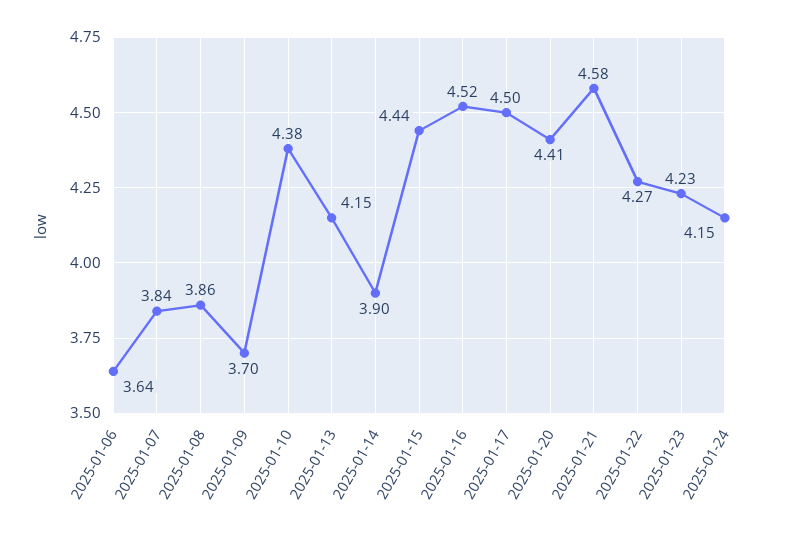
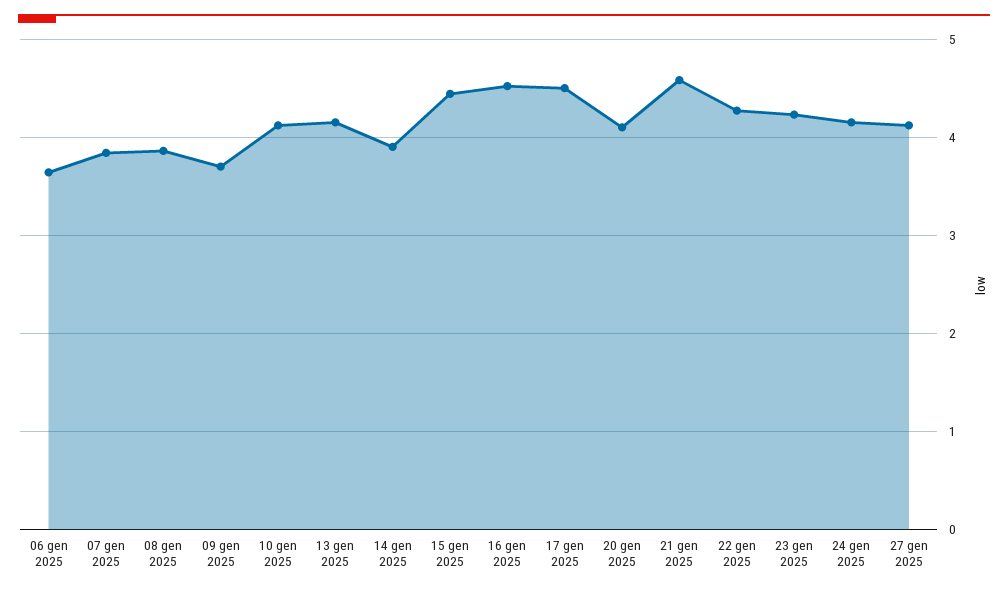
2025-01-10: 4.38 -> 4.1
2025-01-20: 4.41 -> 4.1
27 gen 2025: none -> 4.1

